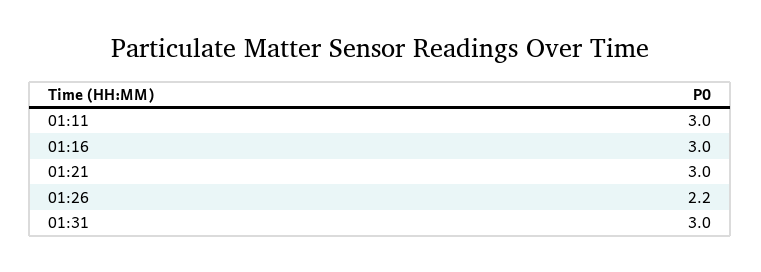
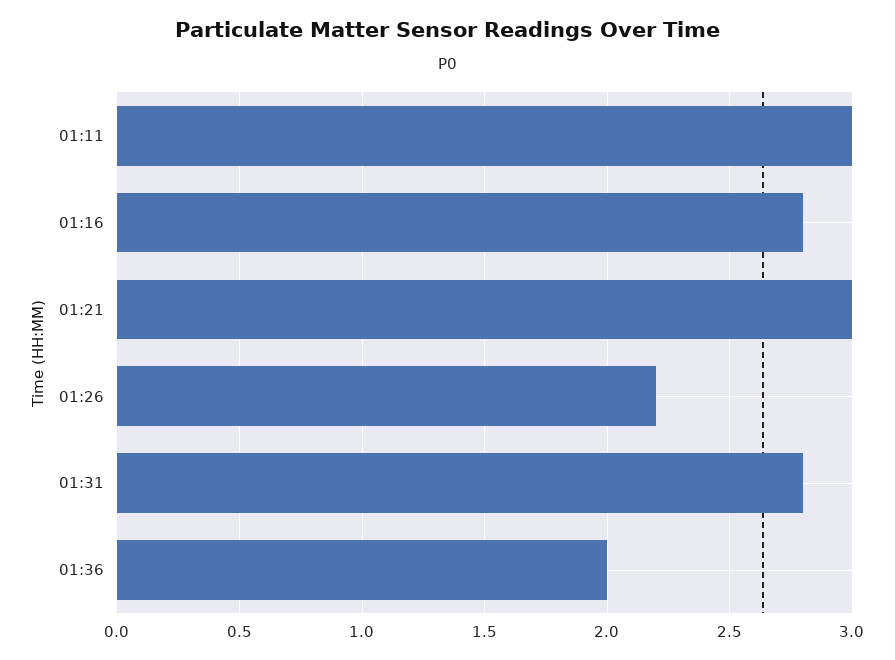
01:16: 3 -> 2.8
01:31: 3 -> 2.8
01:36: none -> 2

